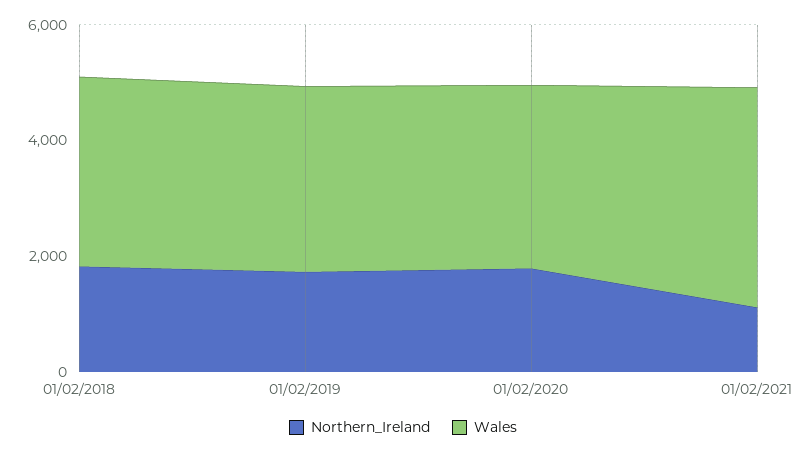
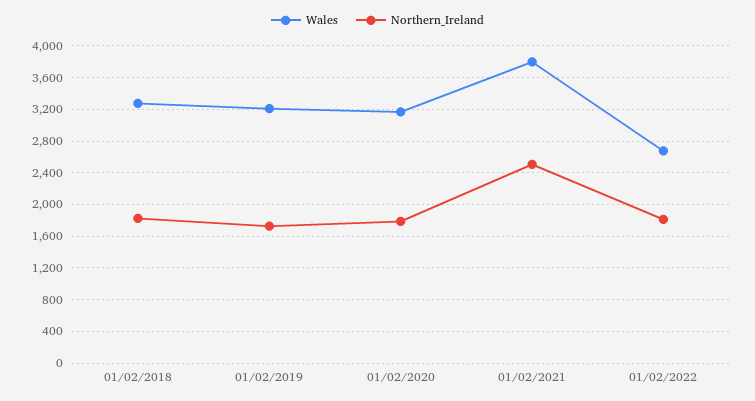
Northern_Ireland, 01/02/2021: 1000 -> 2500
Wales, 01/02/2022: none -> 2700
Northern_Ireland, 01/02/2022: none -> 1800

